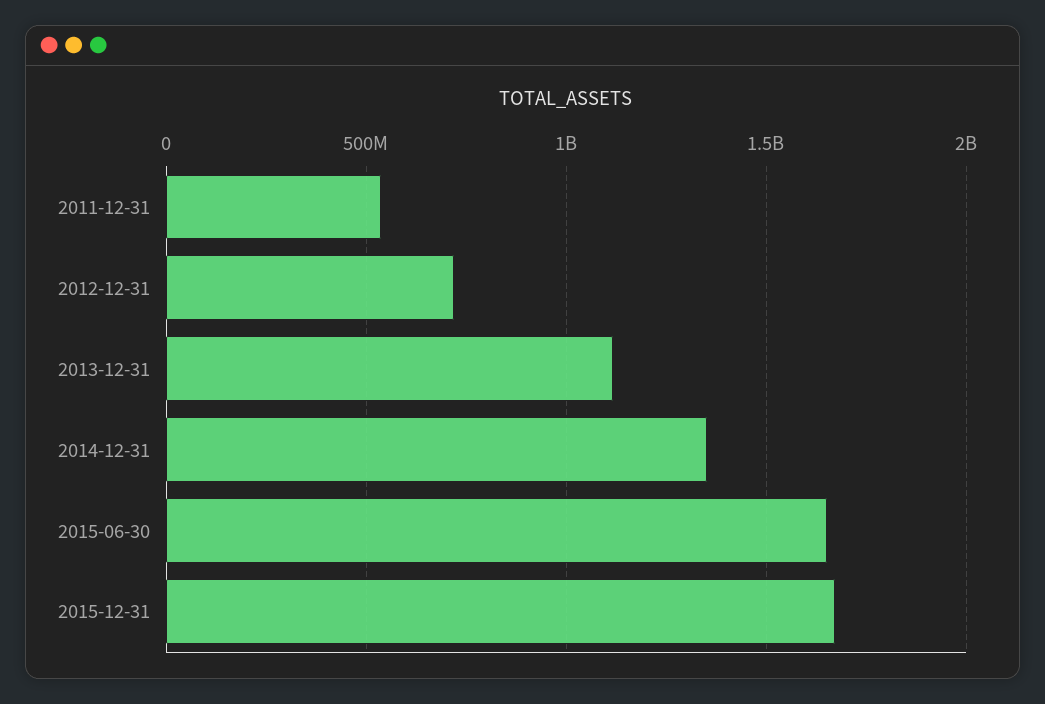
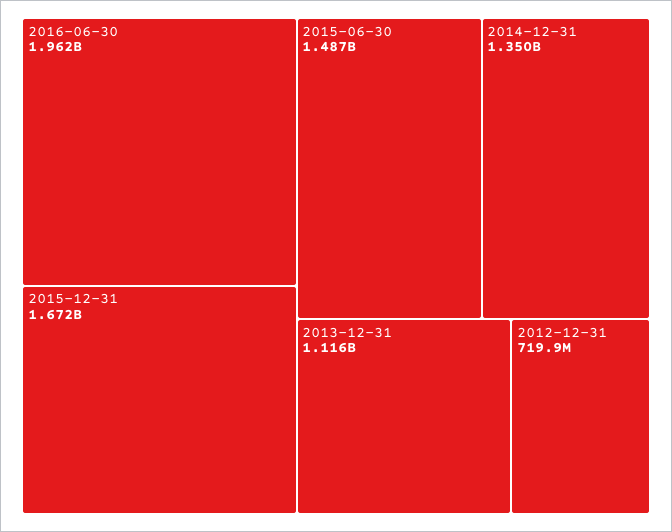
2011-12-31: 550000000 -> none
2015-06-30: 1650000000 -> 1487000000
2016-06-30: none -> 1962000000

